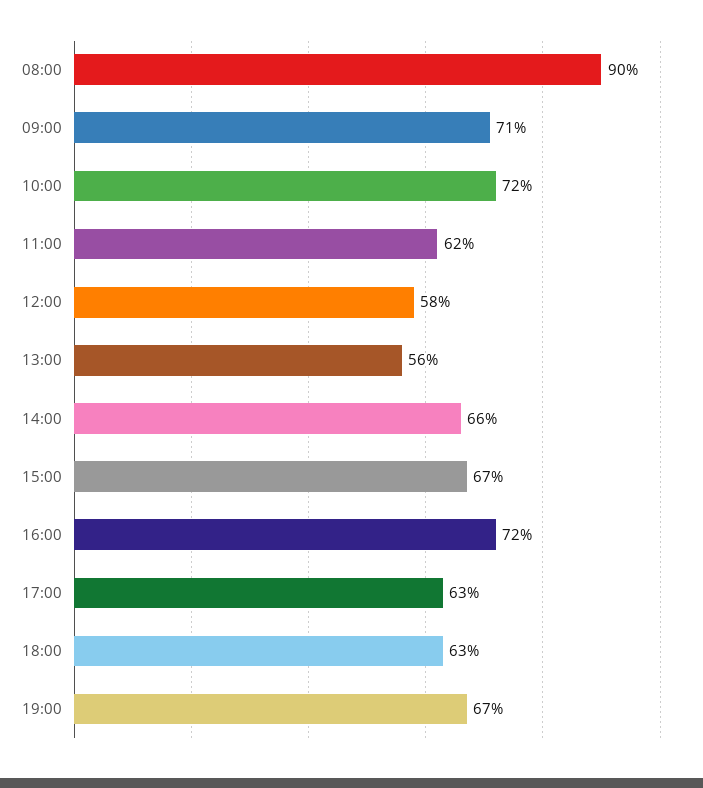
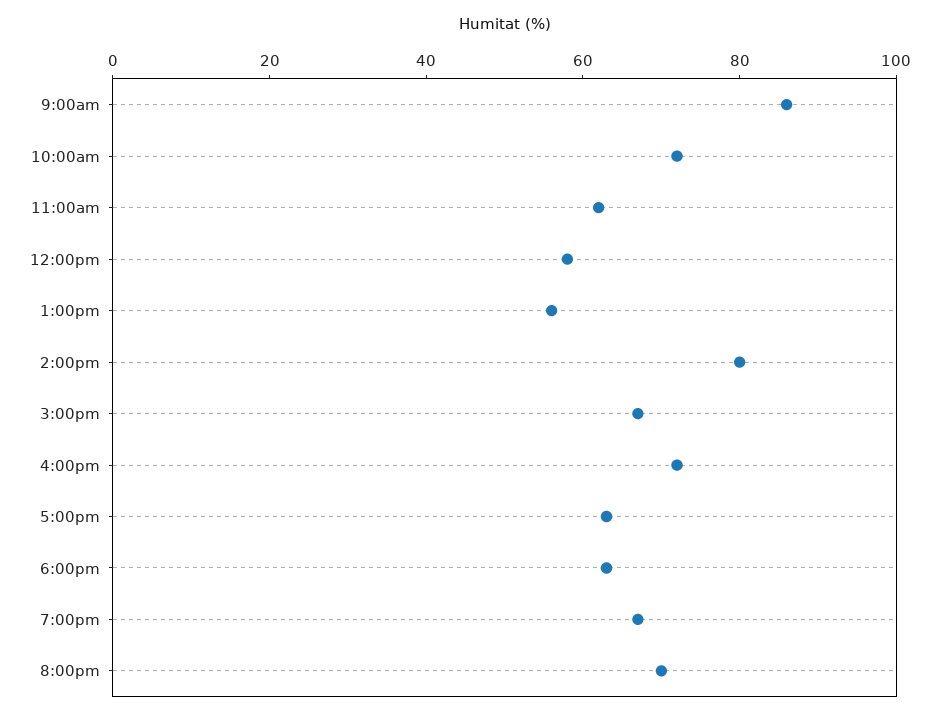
08:00: 90 -> none
09:00: 71 -> 85
14:00: 66 -> 80
8:00pm: none -> 70

